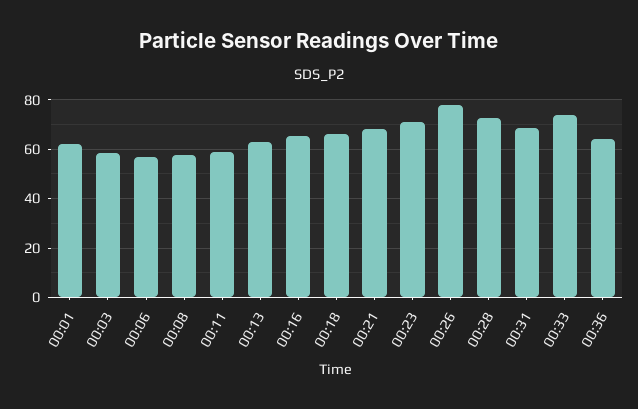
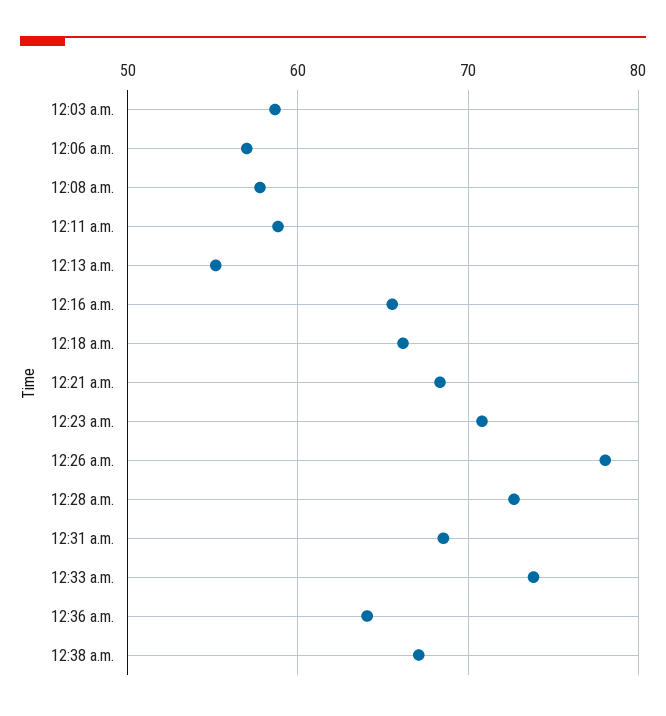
00:01: 62.5 -> none
00:13: 62.5 -> 55
12:38 a.m.: none -> 67

